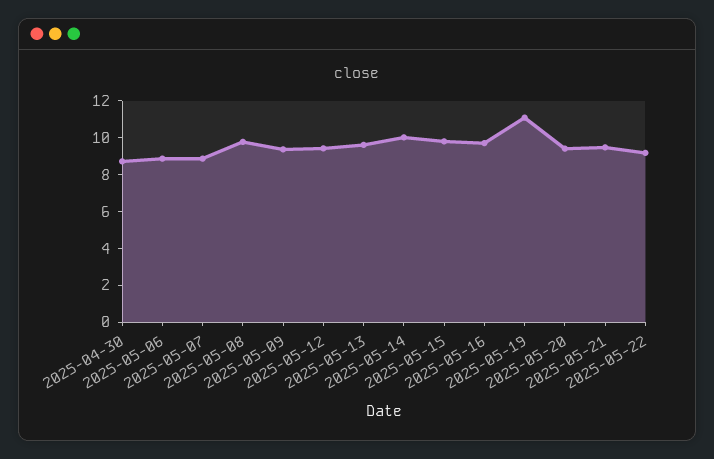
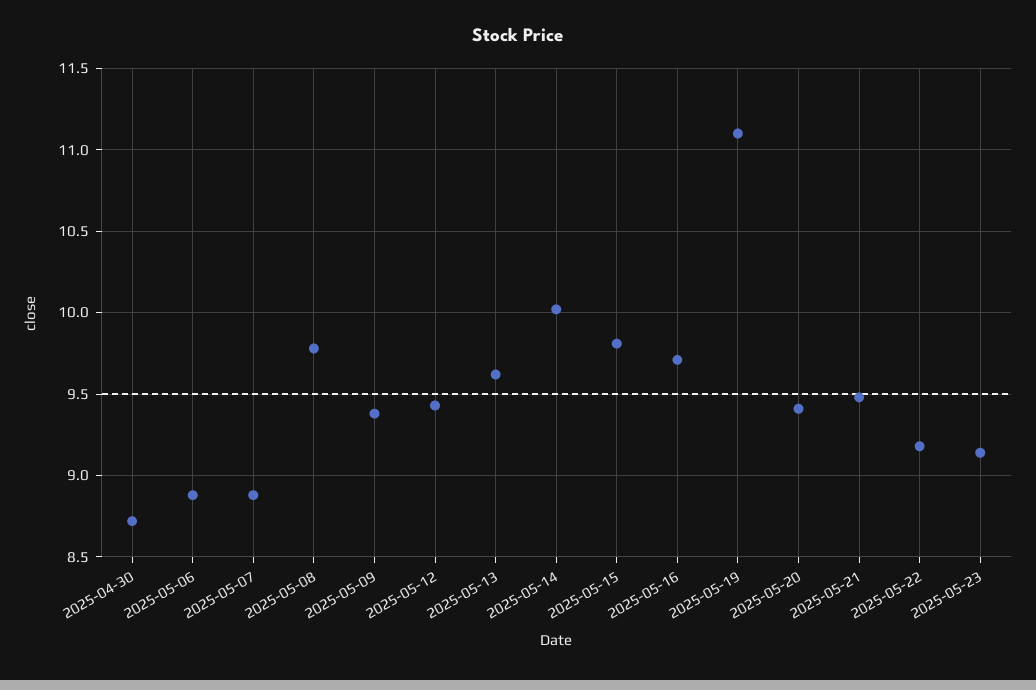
2025-05-23: none -> 9.15

